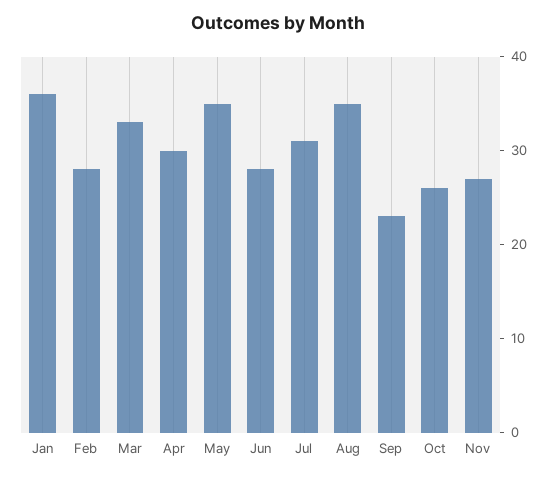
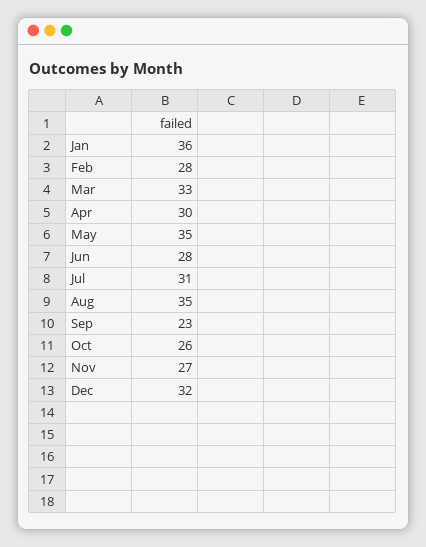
Dec: none -> 32

